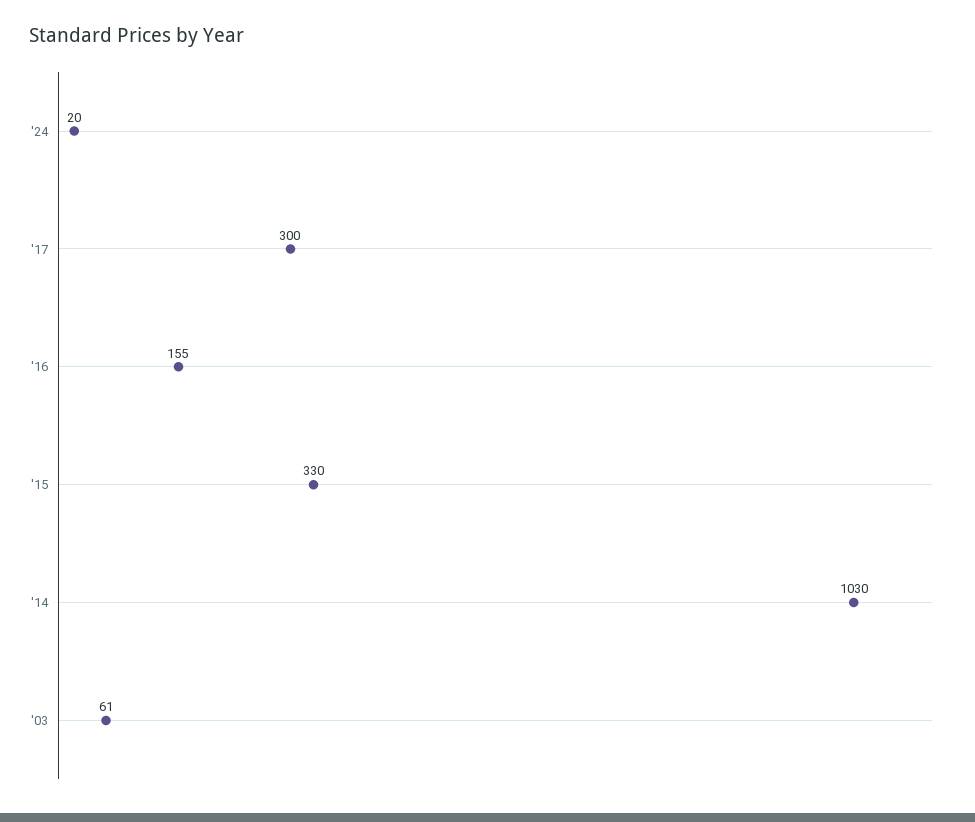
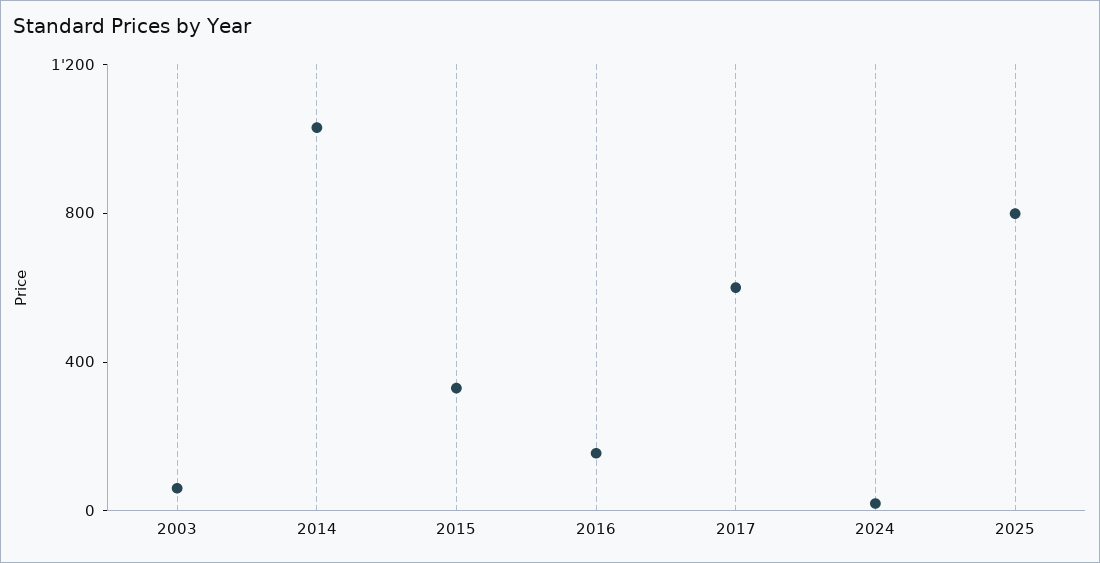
'17: 300 -> 600
2025: none -> 800

